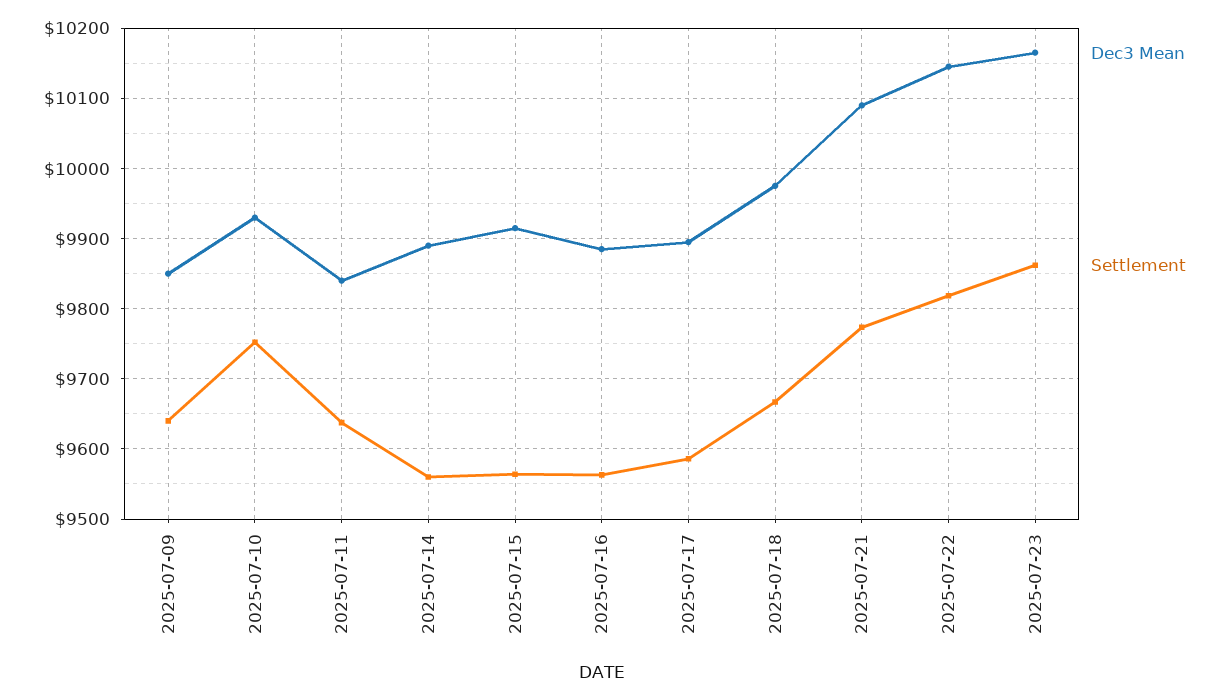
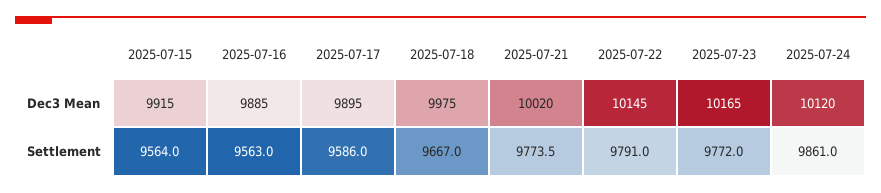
Dec3 Mean, 2025-07-09: 9850 -> none
Settlement, 2025-07-09: 9640 -> none
Dec3 Mean, 2025-07-10: 9930 -> none
Settlement, 2025-07-10: 9750 -> none
Dec3 Mean, 2025-07-11: 9840 -> none
Settlement, 2025-07-11: 9640 -> none
Dec3 Mean, 2025-07-14: 9890 -> none
Settlement, 2025-07-14: 9560 -> none
Dec3 Mean, 2025-07-21: 10090 -> 10020
Settlement, 2025-07-22: 9820 -> 9791
Settlement, 2025-07-23: 9860 -> 9772
Dec3 Mean, 2025-07-24: none -> 10120
Settlement, 2025-07-24: none -> 9861

